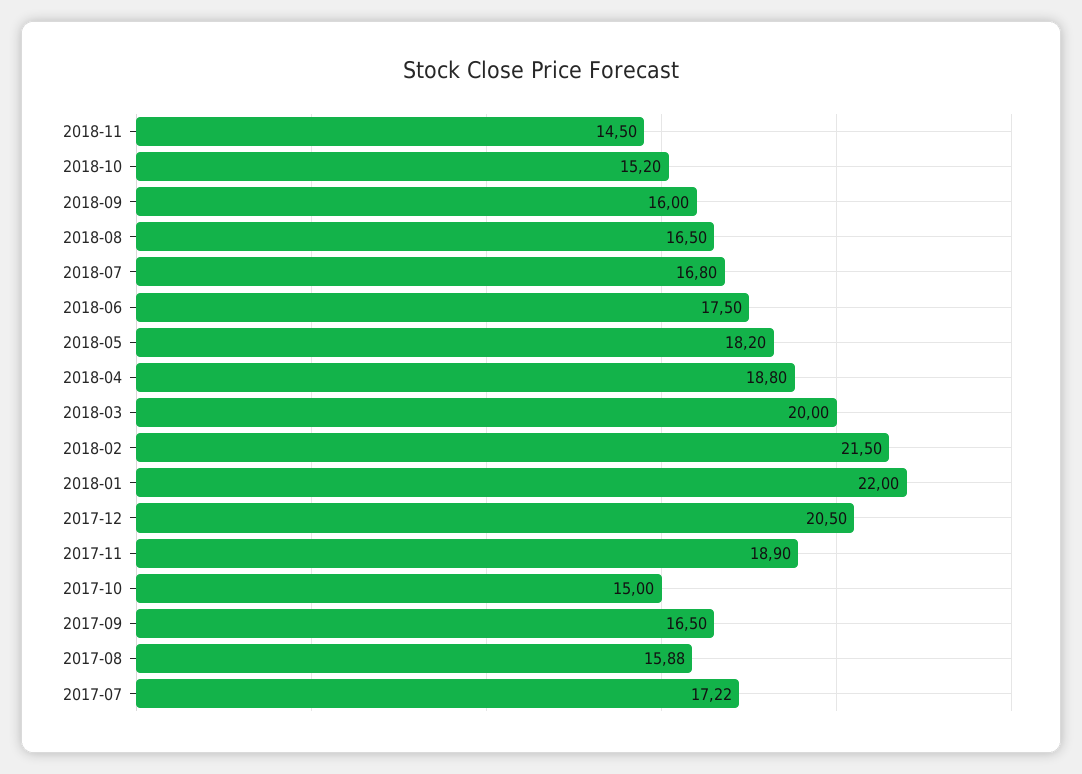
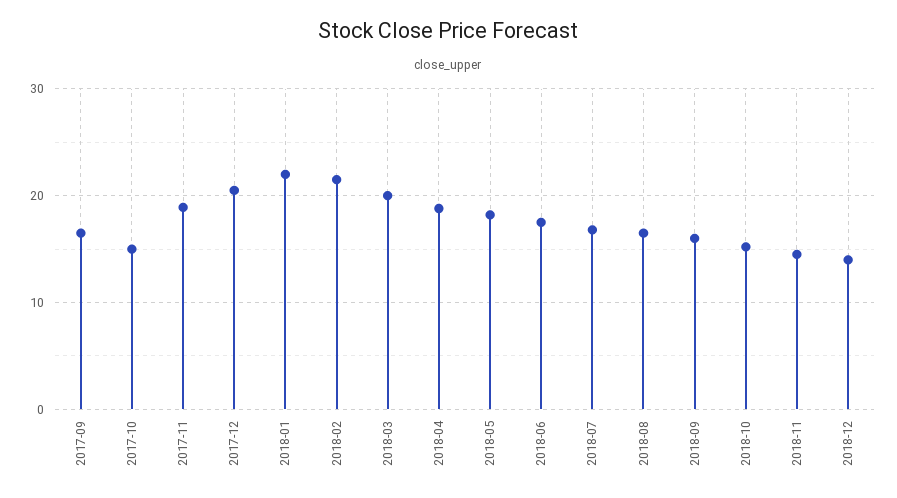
2017-08: 15.88 -> none
2017-07: 17.22 -> none
2018-12: none -> 14

